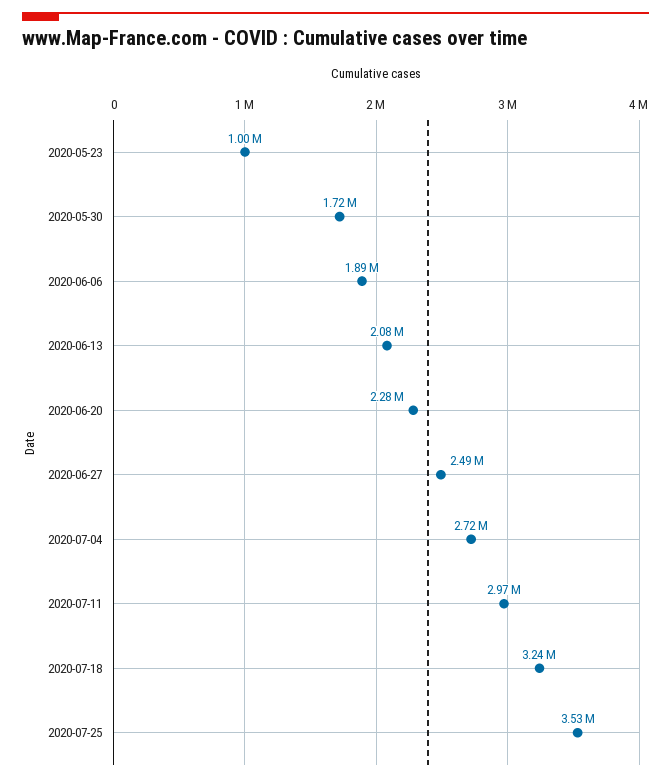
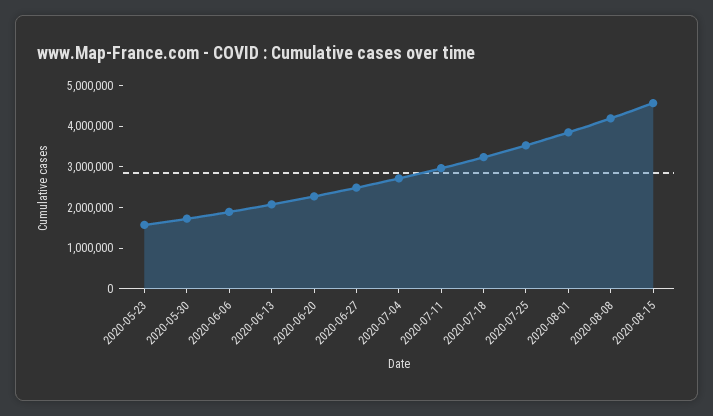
2020-05-23: 1000000 -> 1600000
2020-08-01: none -> 3800000
2020-08-08: none -> 4200000
2020-08-15: none -> 4600000

